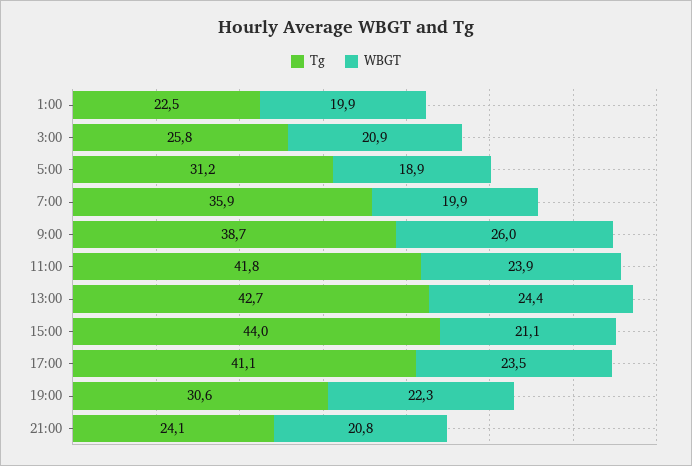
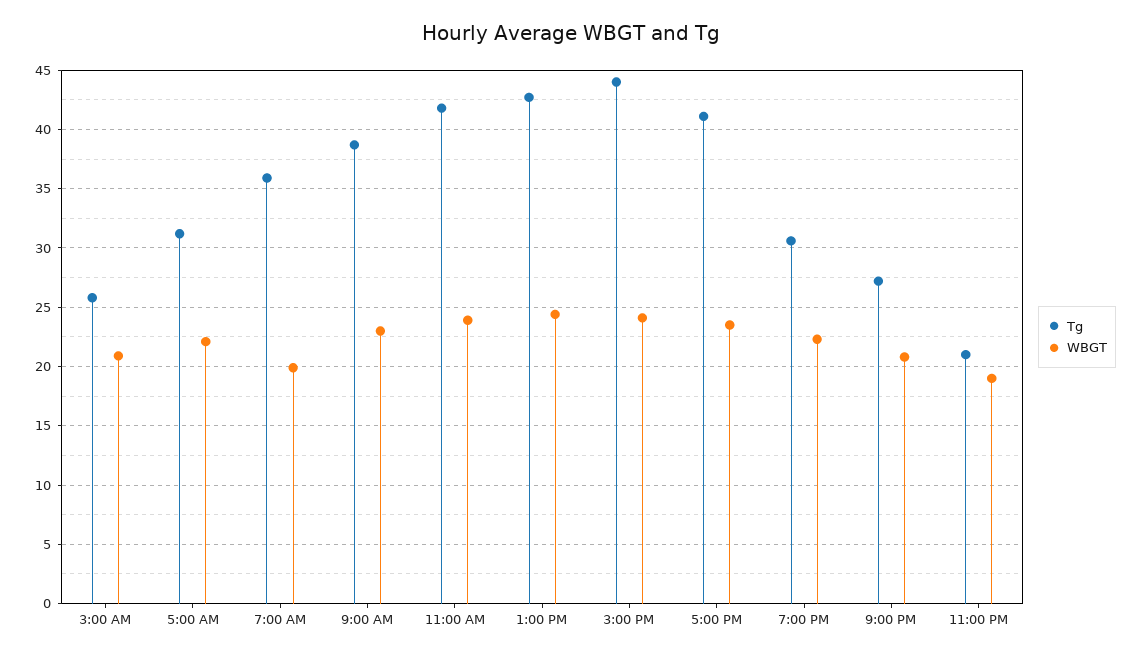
Tg, 1:00: 22.5 -> none
WBGT, 1:00: 19.9 -> none
WBGT, 5:00: 18.9 -> 22
WBGT, 9:00: 26 -> 23
WBGT, 15:00: 21.1 -> 24
Tg, 21:00: 24.1 -> 27
Tg, 11:00 PM: none -> 21
WBGT, 11:00 PM: none -> 19

